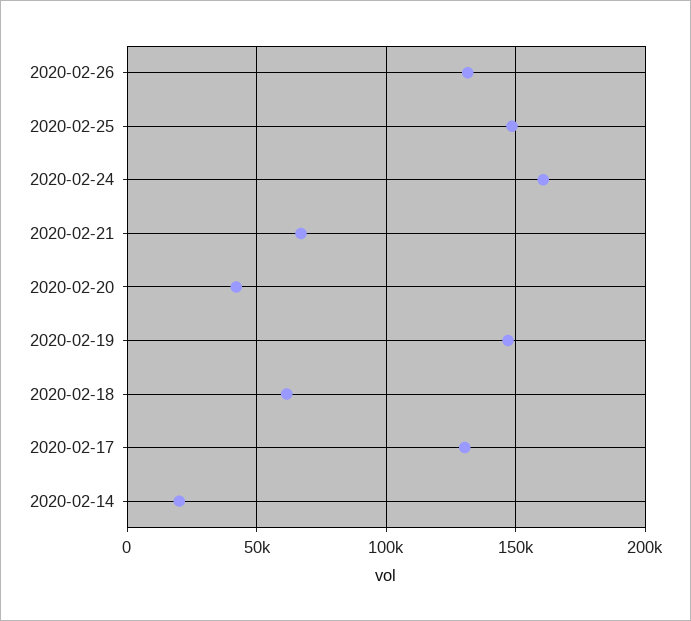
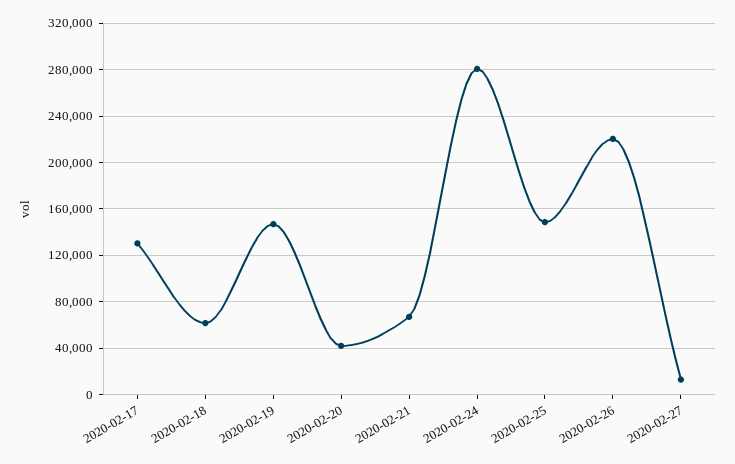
2020-02-26: 130000 -> 220000
2020-02-24: 160000 -> 280000
2020-02-14: 20000 -> none
2020-02-27: none -> 10000

